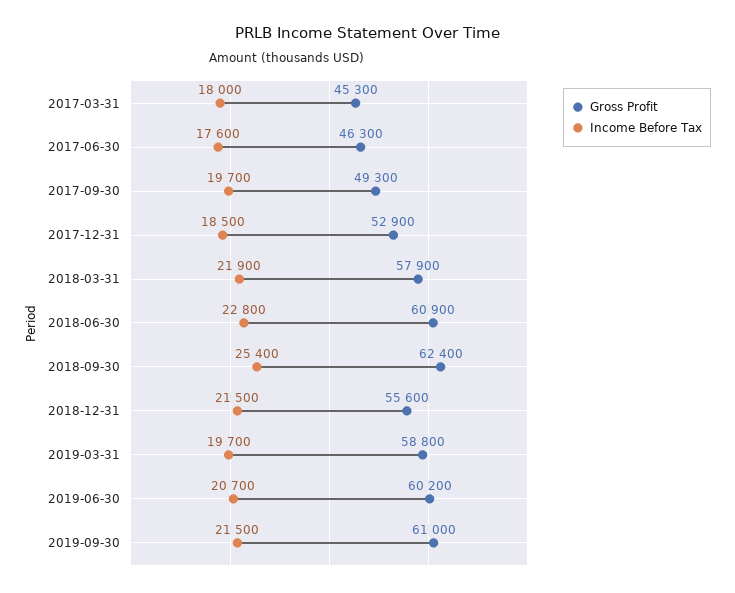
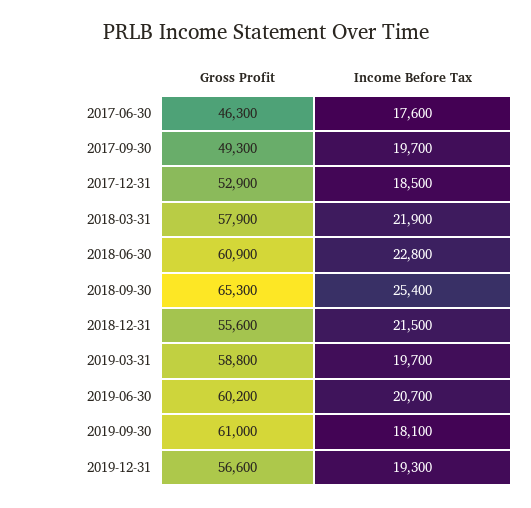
Gross Profit, 2017-03-31: 45300 -> none
Income Before Tax, 2017-03-31: 18000 -> none
Gross Profit, 2018-09-30: 62400 -> 65300
Income Before Tax, 2019-09-30: 21500 -> 18100
Gross Profit, 2019-12-31: none -> 56600
Income Before Tax, 2019-12-31: none -> 19300

